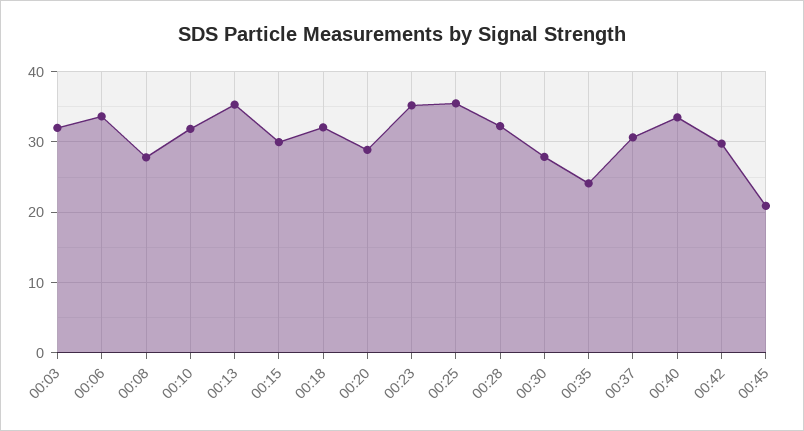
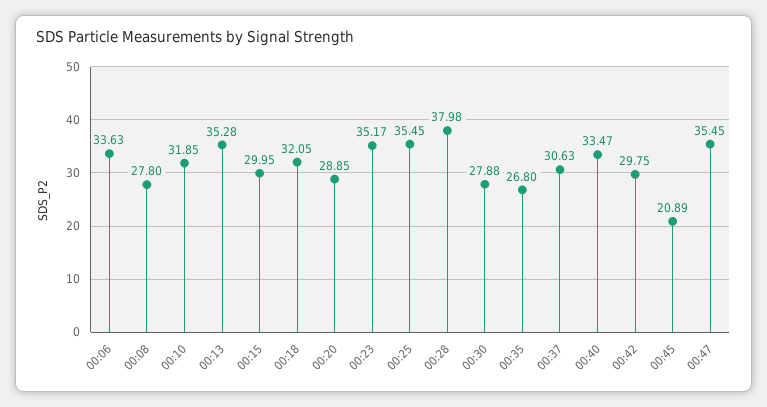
00:03: 32 -> none
00:28: 32 -> 37.98
00:35: 24 -> 26.8
00:47: none -> 35.45

